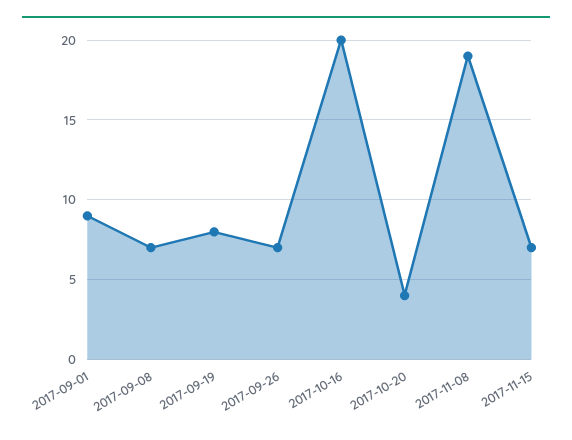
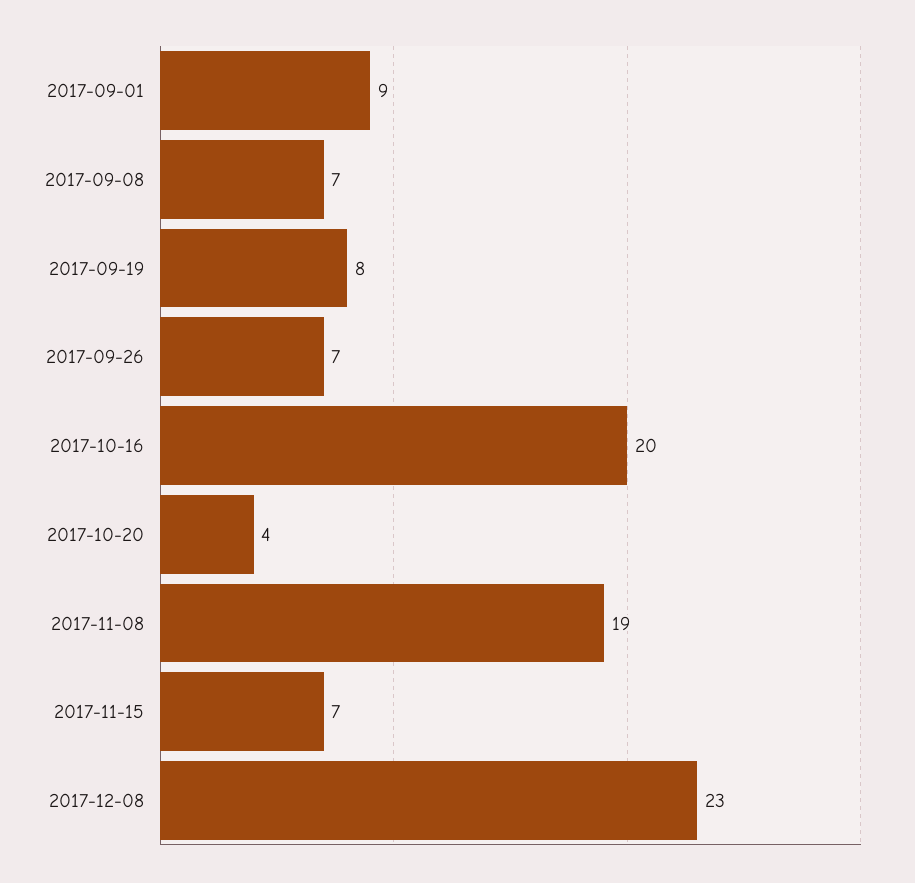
2017-12-08: none -> 23

